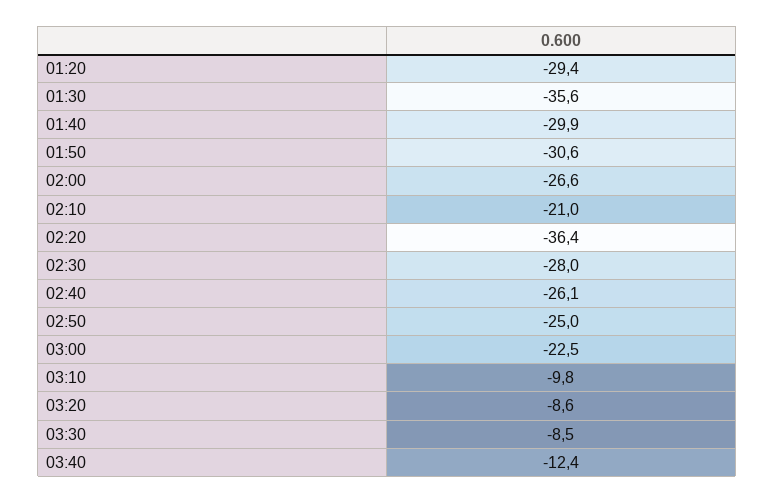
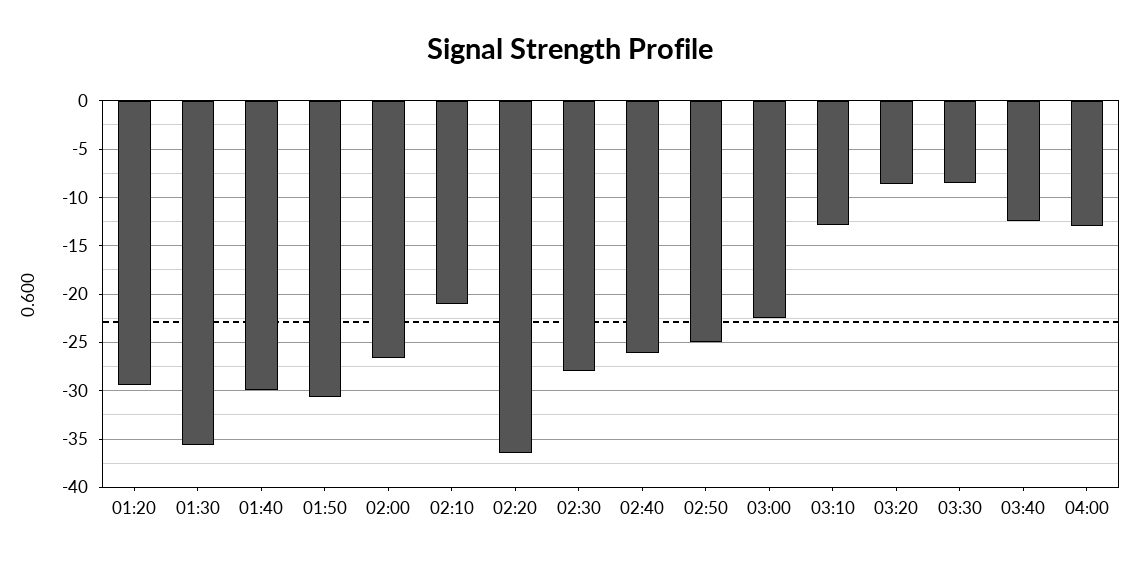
03:10: -9.8 -> -13
04:00: none -> -13

